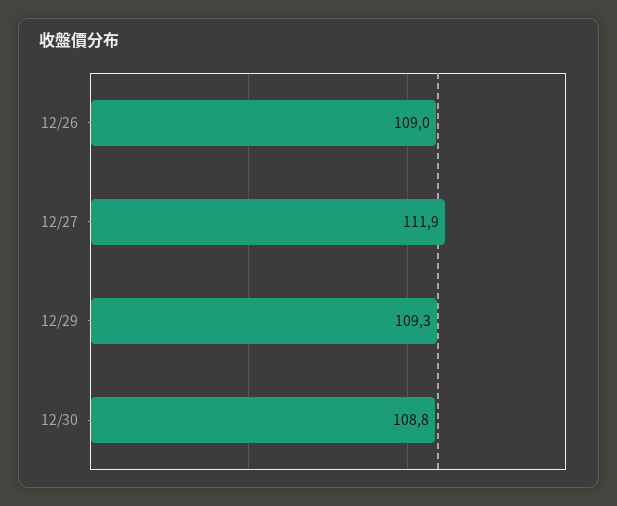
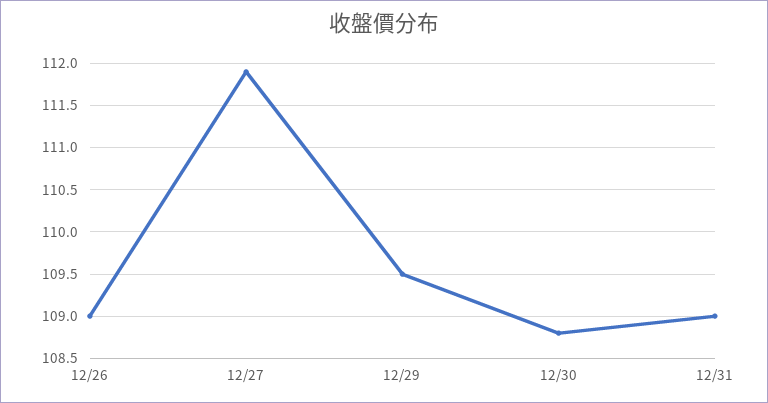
12/29: 109.3 -> 109.5
12/31: none -> 109

